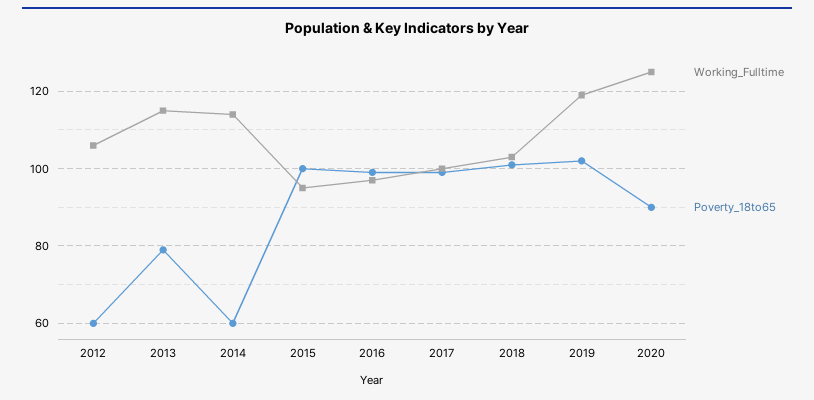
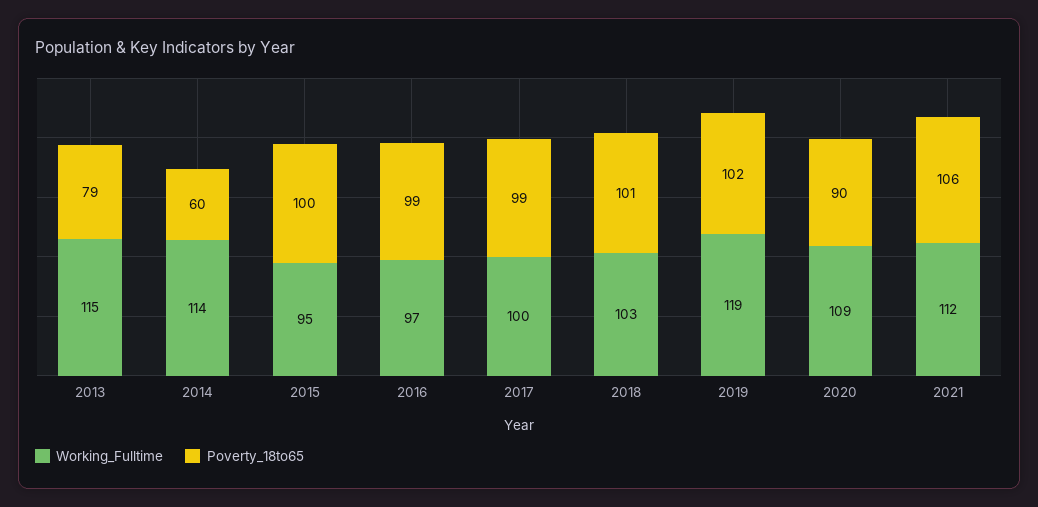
Working_Fulltime, 2012: 105 -> none
Poverty_18to65, 2012: 60 -> none
Working_Fulltime, 2020: 125 -> 109
Working_Fulltime, 2021: none -> 112
Poverty_18to65, 2021: none -> 106

